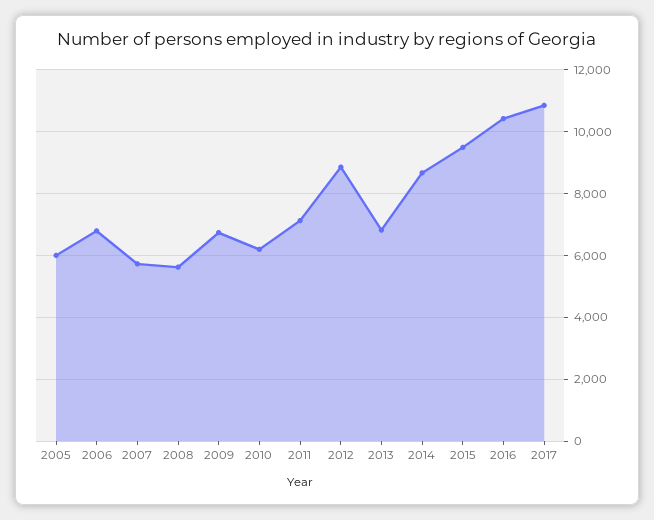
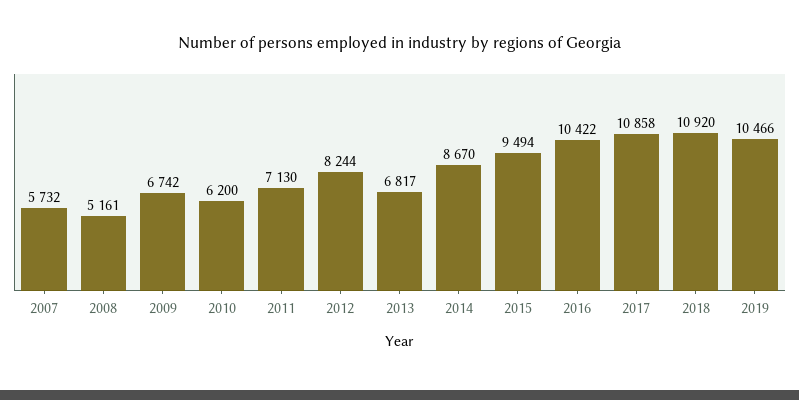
2005: 6000 -> none
2006: 6800 -> none
2008: 5600 -> 5161
2012: 8800 -> 8244
2018: none -> 10920
2019: none -> 10466

